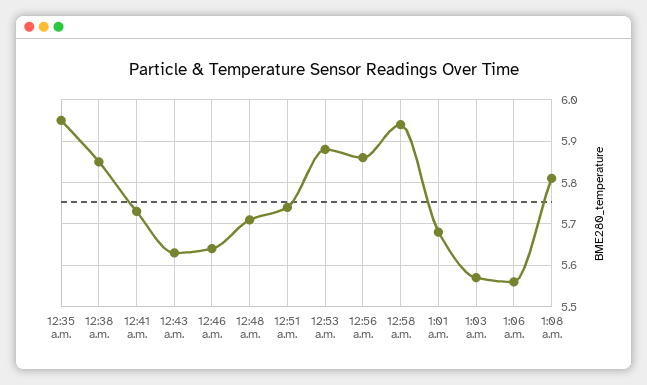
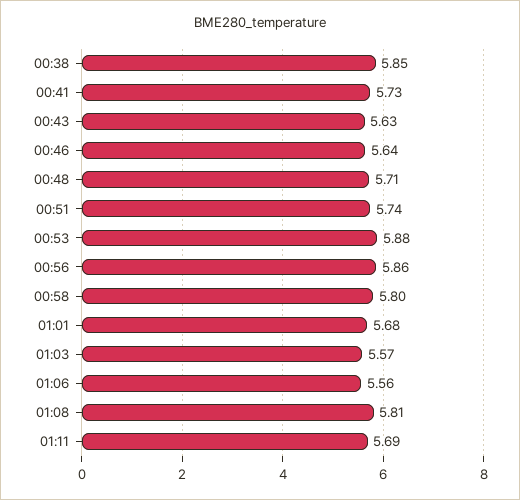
12:35 a.m.: 5.95 -> none
12:58 a.m.: 5.95 -> 5.8
01:11: none -> 5.69

